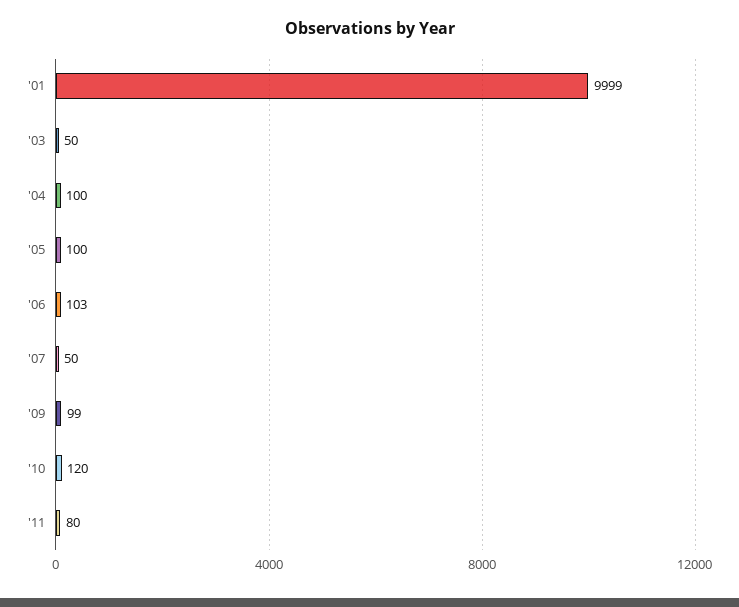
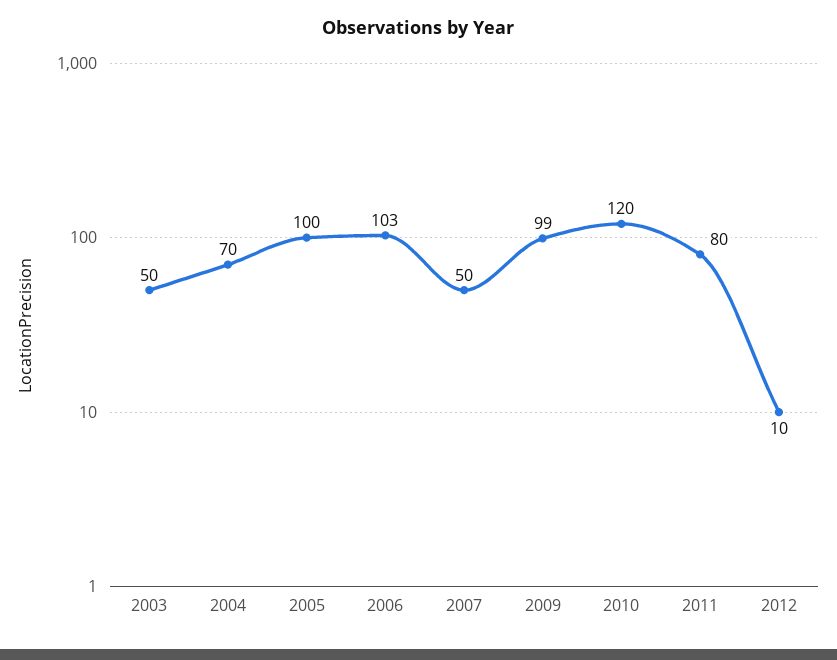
'01: 9999 -> none
'04: 100 -> 70
2012: none -> 10

